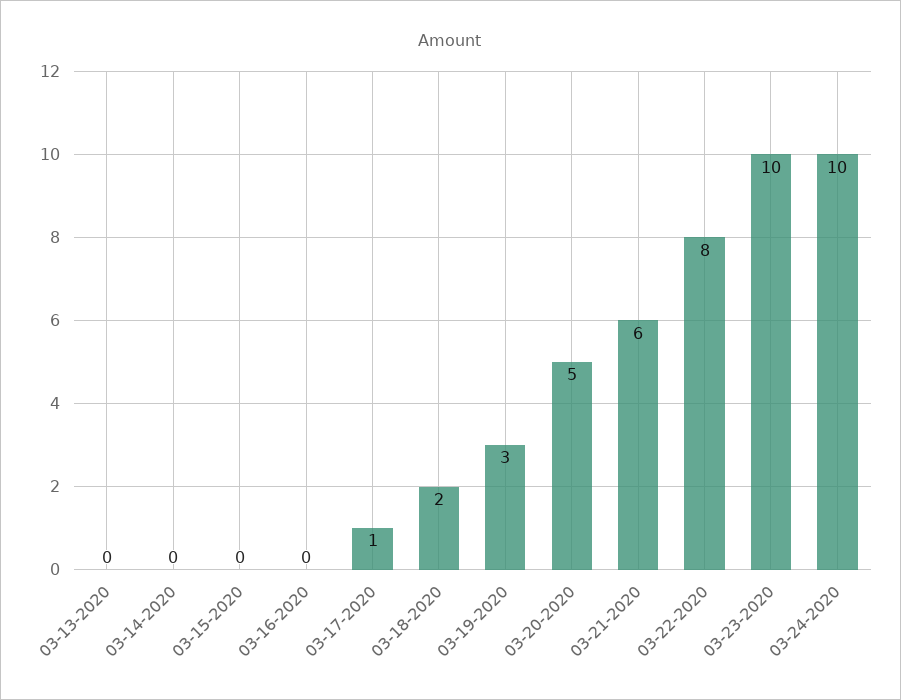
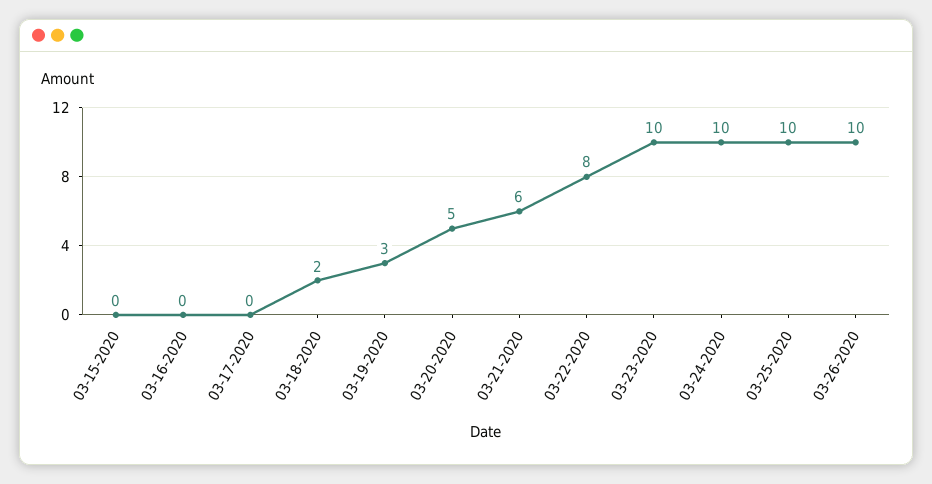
03-13-2020: 0 -> none
03-14-2020: 0 -> none
03-17-2020: 1 -> 0
03-25-2020: none -> 10
03-26-2020: none -> 10

